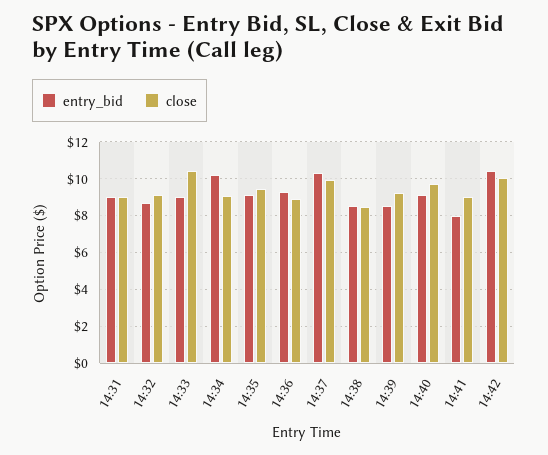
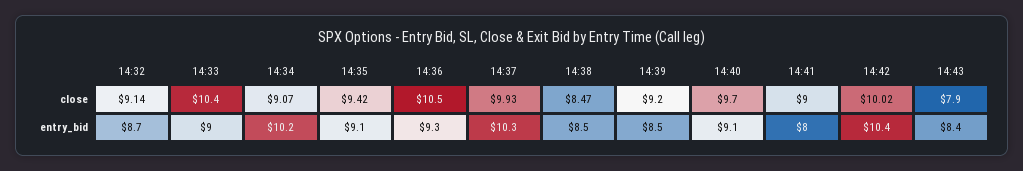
entry_bid, 14:31: 9 -> none
close, 14:31: 9 -> none
close, 14:36: 9 -> 10.5
close, 14:43: none -> 7.9
entry_bid, 14:43: none -> 8.4

